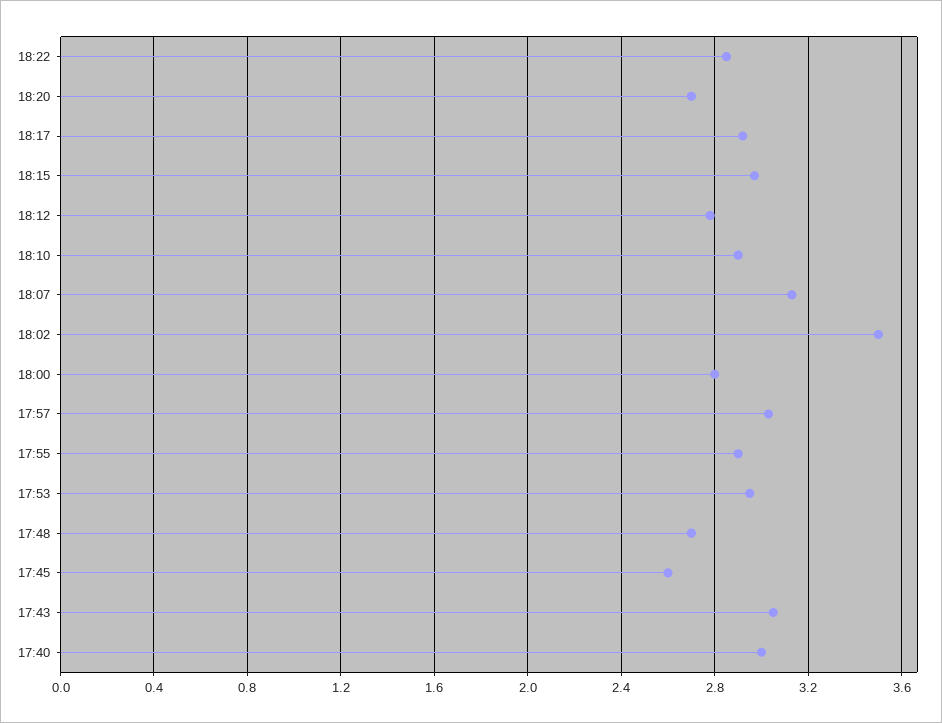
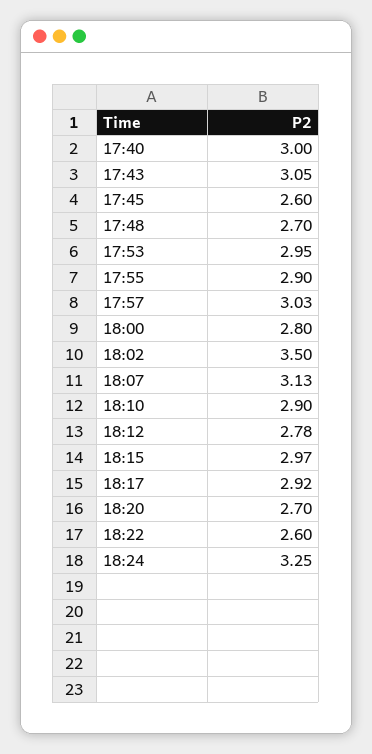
18:22: 2.85 -> 2.6
18:24: none -> 3.25

